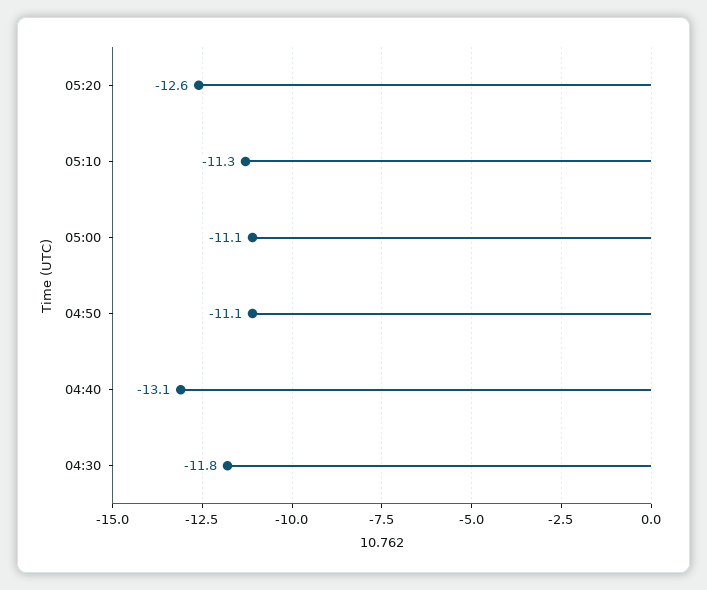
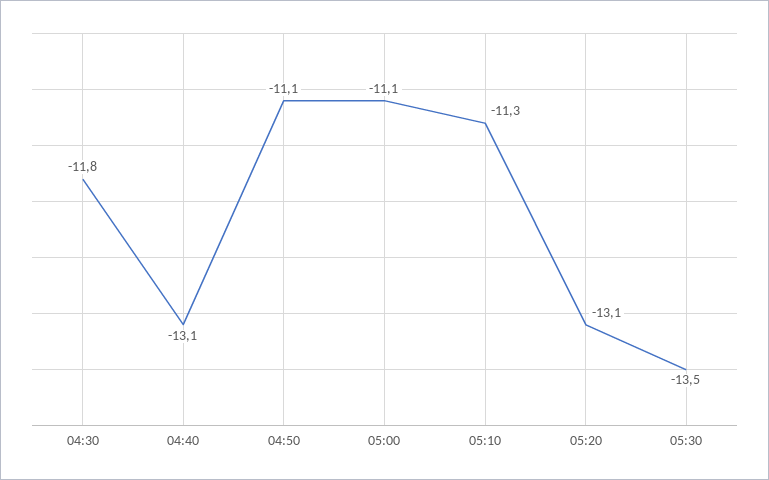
05:20: -12.6 -> -13.1
05:30: none -> -13.5

